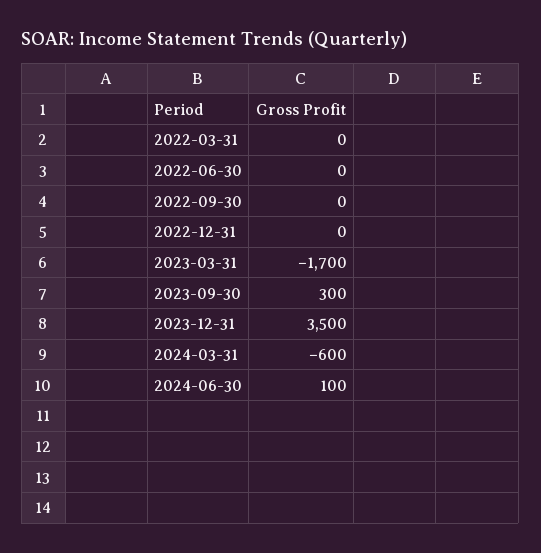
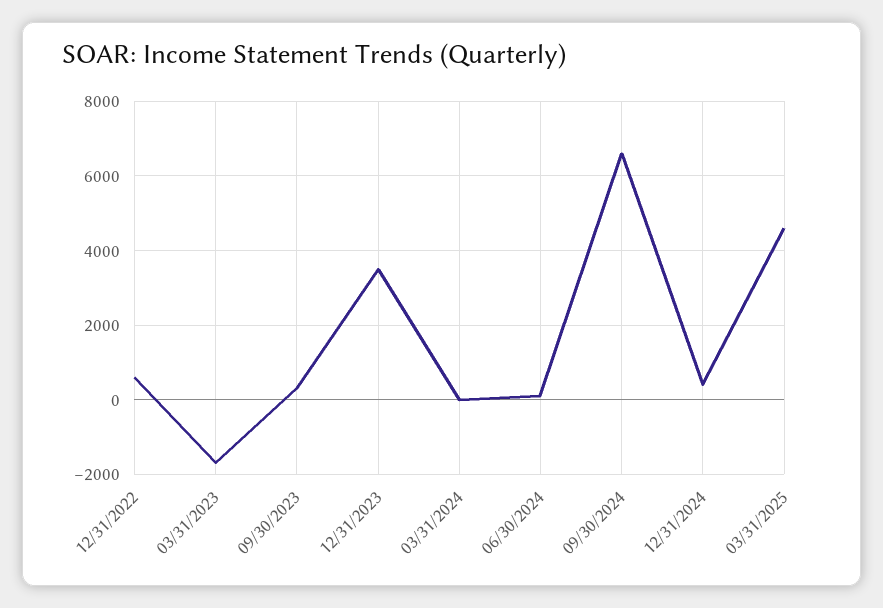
2022-03-31: 0 -> none
2022-06-30: 0 -> none
2022-09-30: 0 -> none
2022-12-31: 0 -> 600
2024-03-31: -600 -> 0
09/30/2024: none -> 6600
12/31/2024: none -> 400
03/31/2025: none -> 4600

